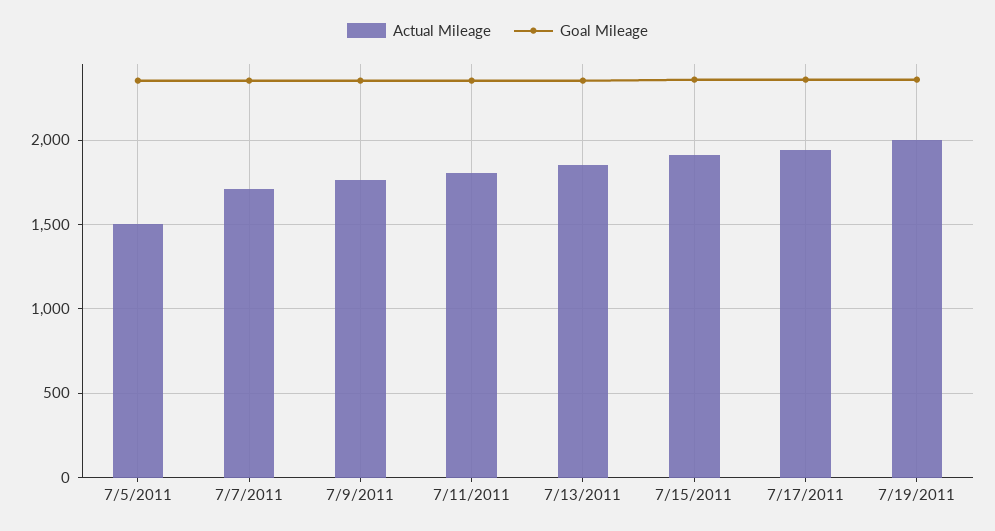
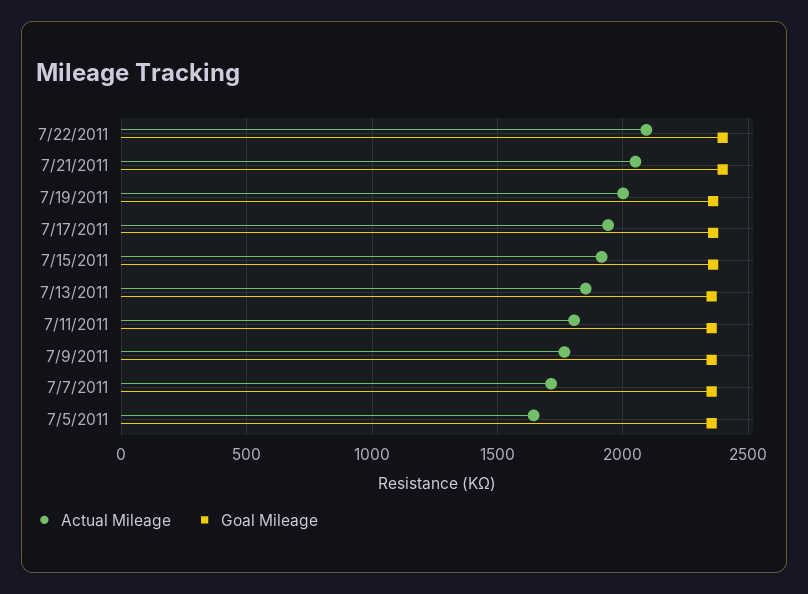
Actual Mileage, 7/5/2011: 1500 -> 1650
Actual Mileage, 7/22/2011: none -> 2100
Goal Mileage, 7/22/2011: none -> 2400
Actual Mileage, 7/21/2011: none -> 2050
Goal Mileage, 7/21/2011: none -> 2400

